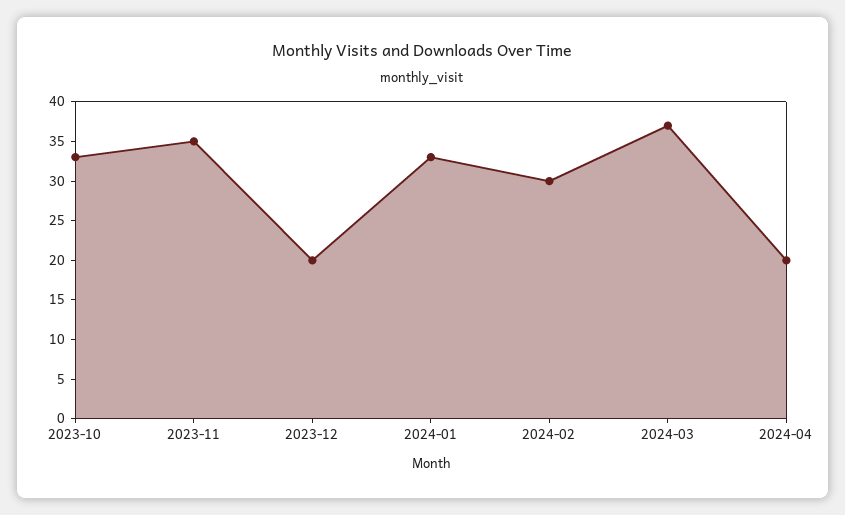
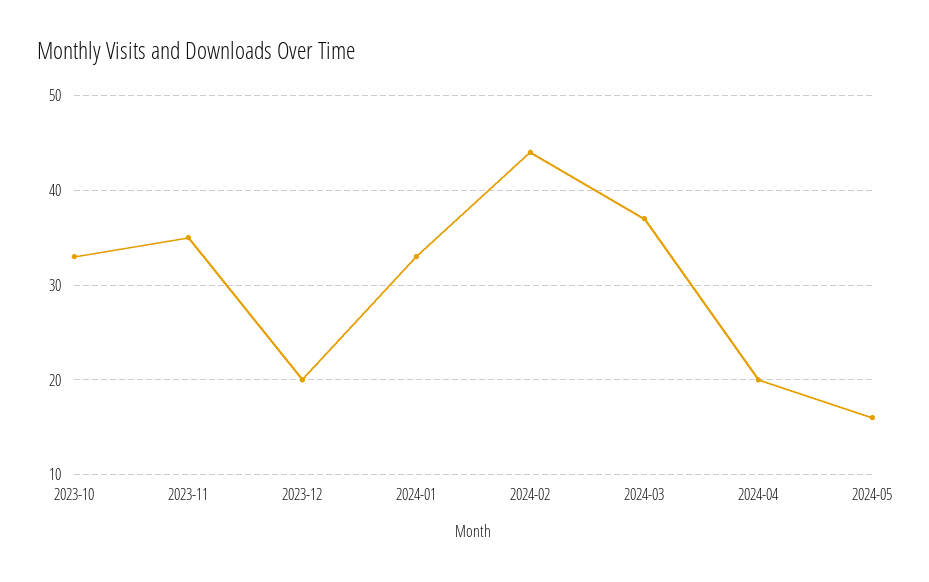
2024-02: 30 -> 44
2024-05: none -> 16

